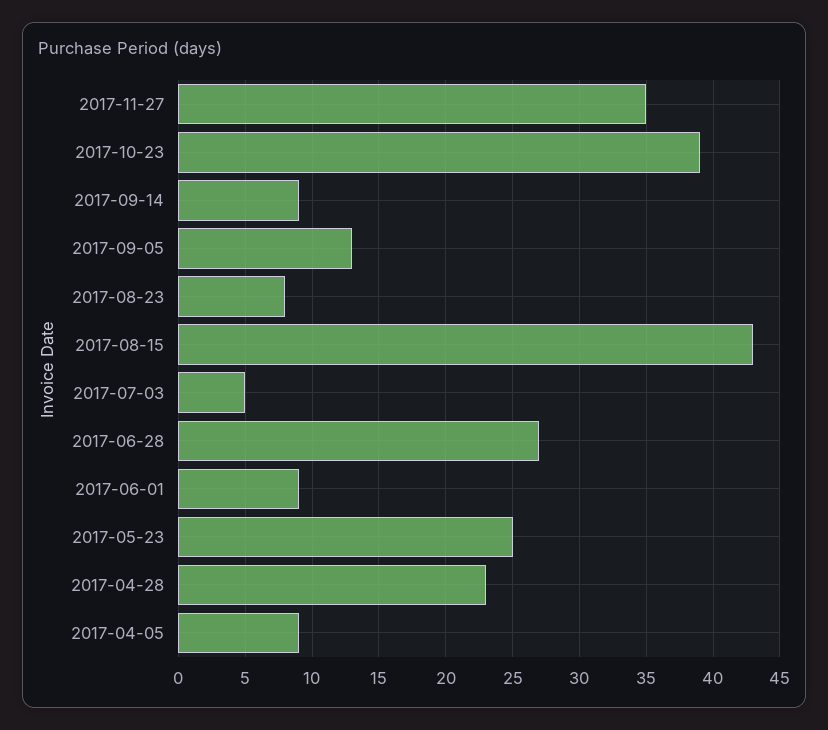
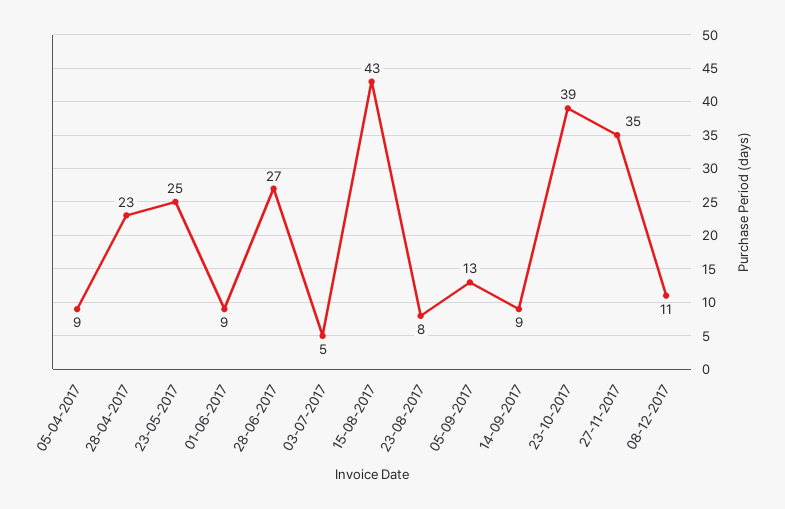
08-12-2017: none -> 11

